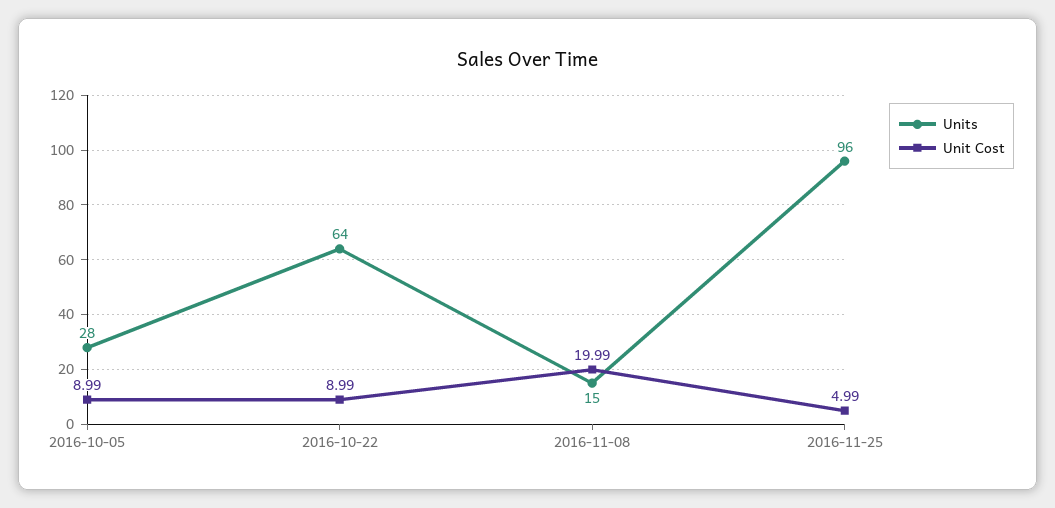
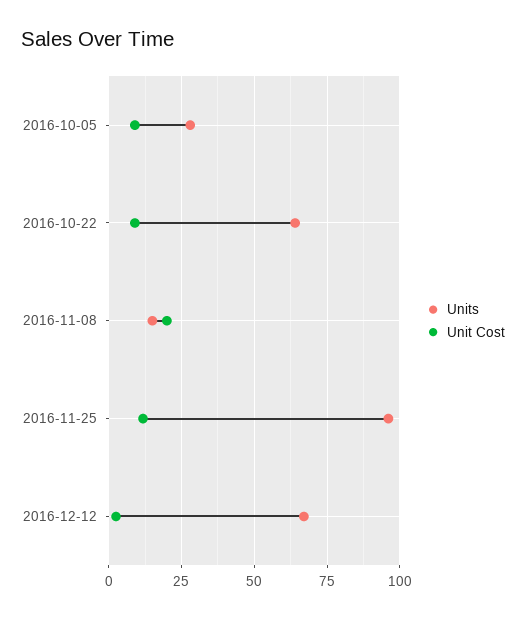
Unit Cost, 2016-11-25: 4.99 -> 12.5
Units, 2016-12-12: none -> 67.5
Unit Cost, 2016-12-12: none -> 2.5

